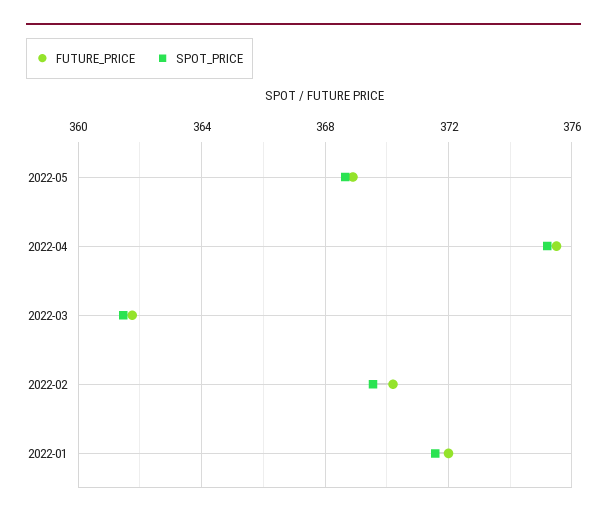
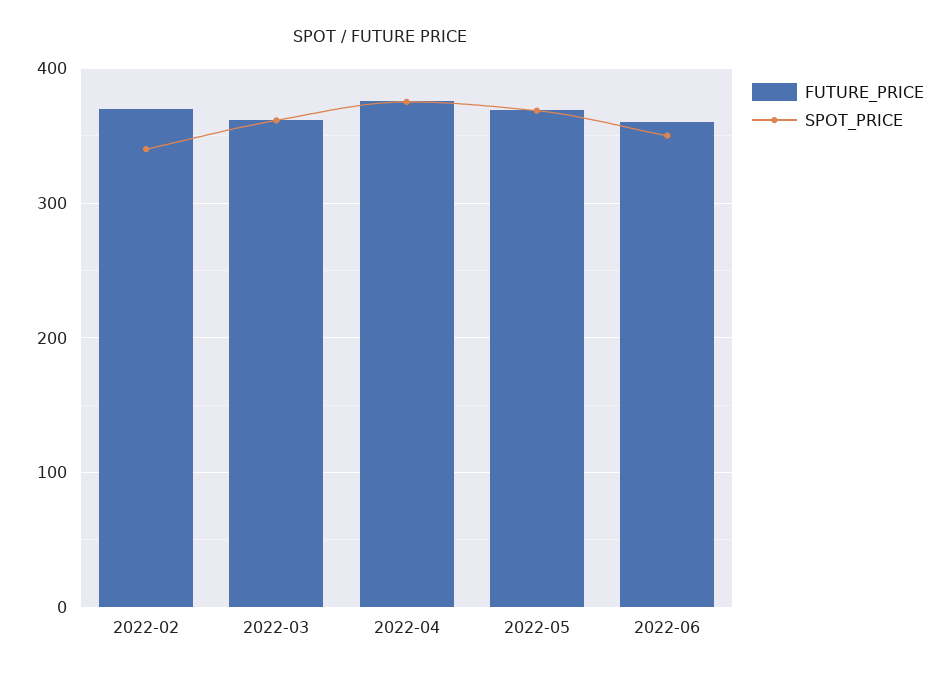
SPOT_PRICE, 2022-02: 369.5 -> 340
FUTURE_PRICE, 2022-01: 372 -> none
SPOT_PRICE, 2022-01: 371.5 -> none
FUTURE_PRICE, 2022-06: none -> 360
SPOT_PRICE, 2022-06: none -> 350

